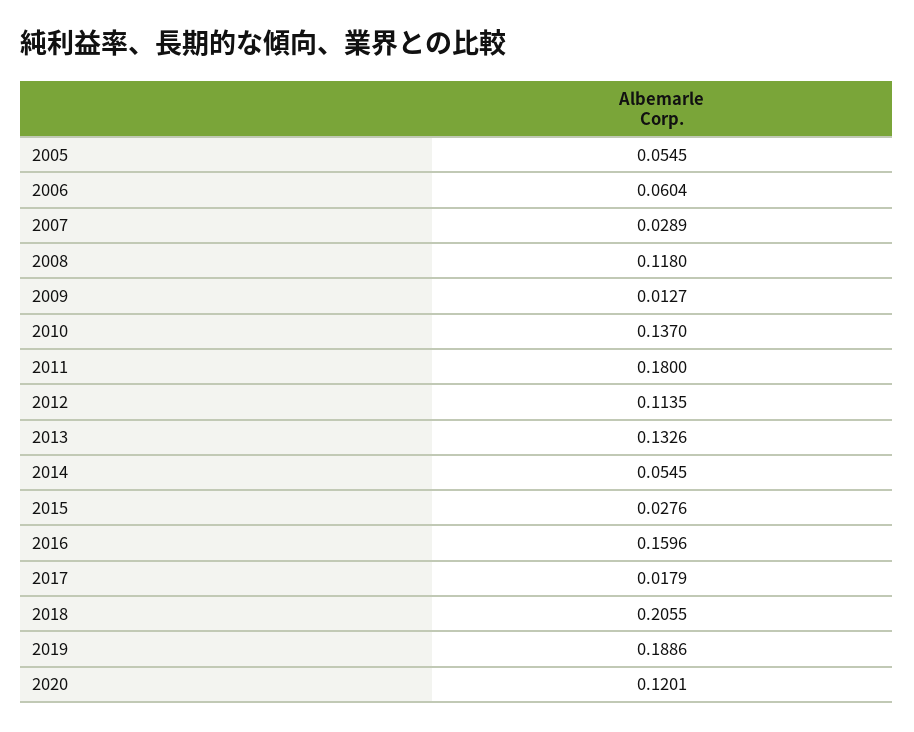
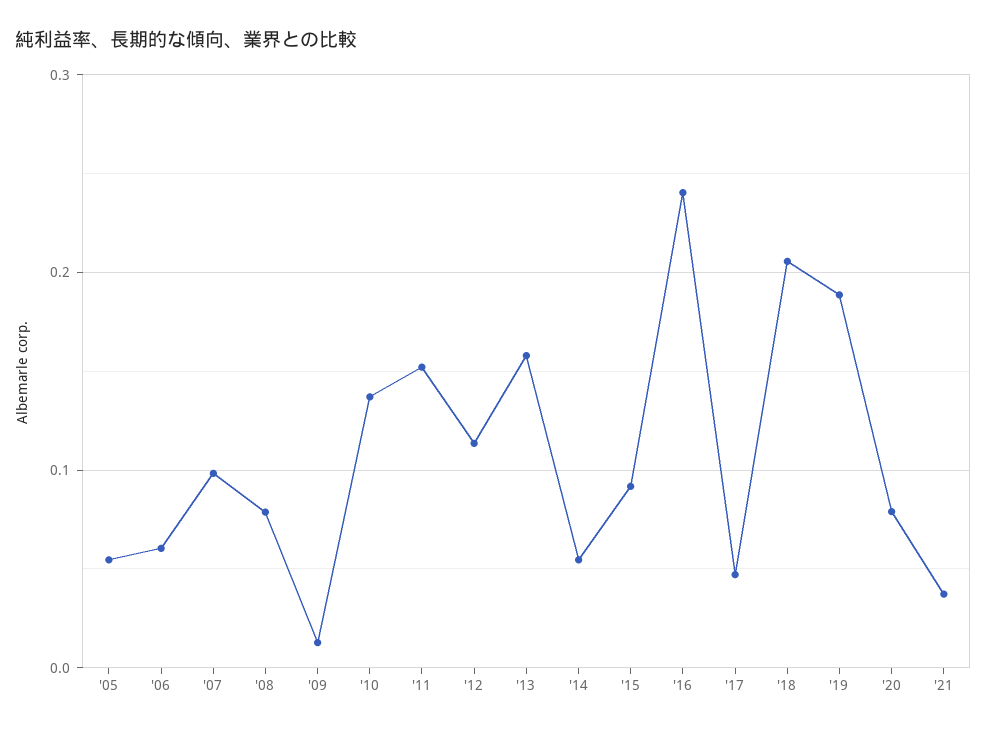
2007: 0.0289 -> 0.1
2008: 0.118 -> 0.08
2011: 0.18 -> 0.15
2013: 0.1326 -> 0.16
2015: 0.0276 -> 0.09
2016: 0.1596 -> 0.24
2017: 0.0179 -> 0.05
2020: 0.1201 -> 0.08
'21: none -> 0.04

